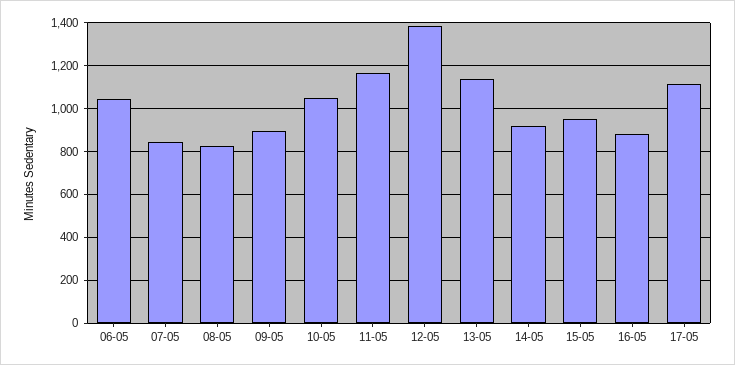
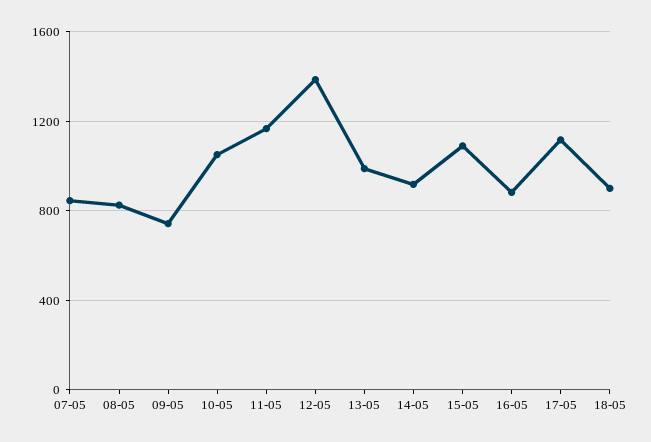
06-05: 1050 -> none
09-05: 900 -> 750
13-05: 1150 -> 1000
15-05: 950 -> 1100
18-05: none -> 900

